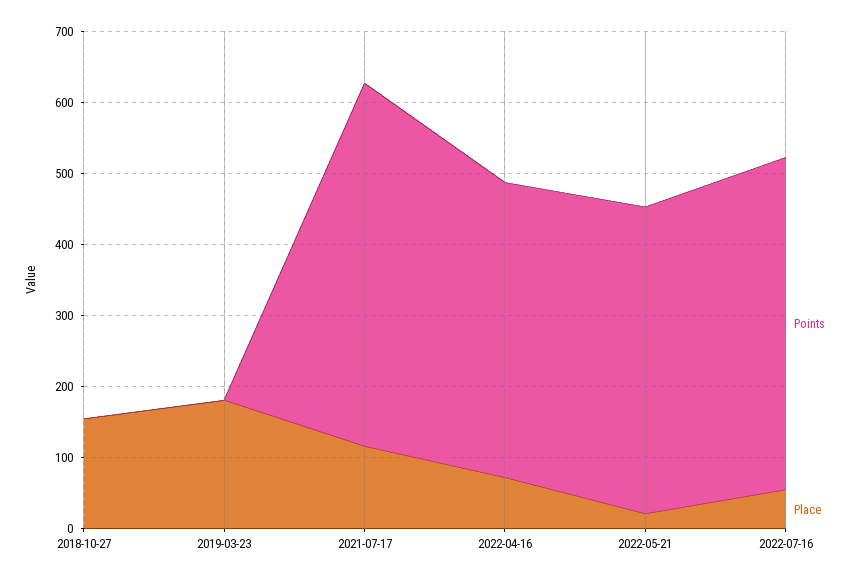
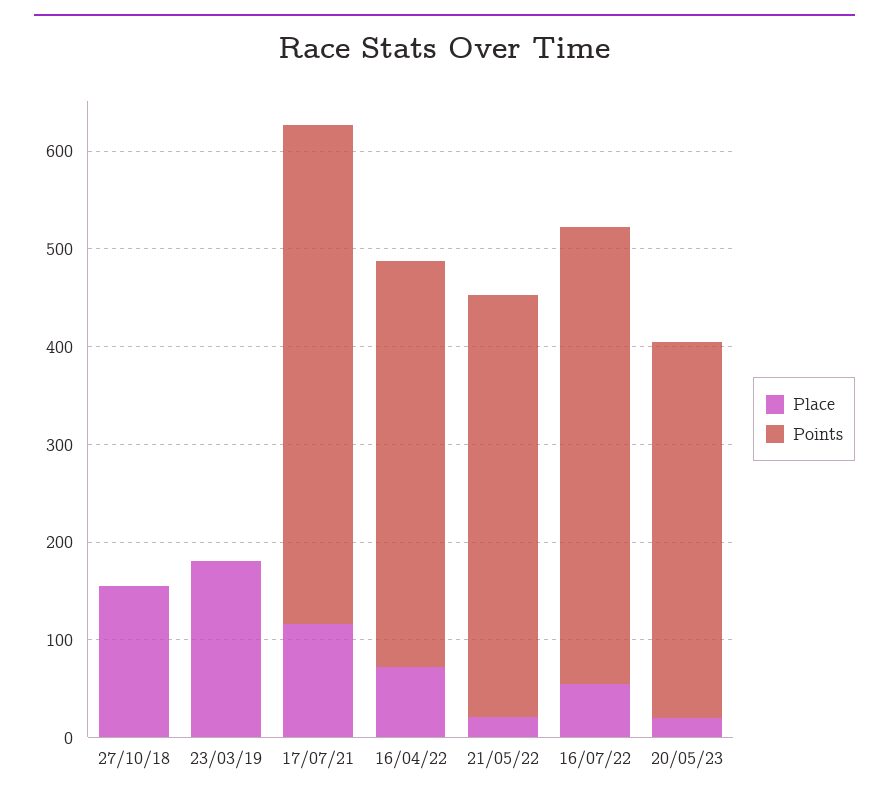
Place, 20/05/23: none -> 20
Points, 20/05/23: none -> 380

